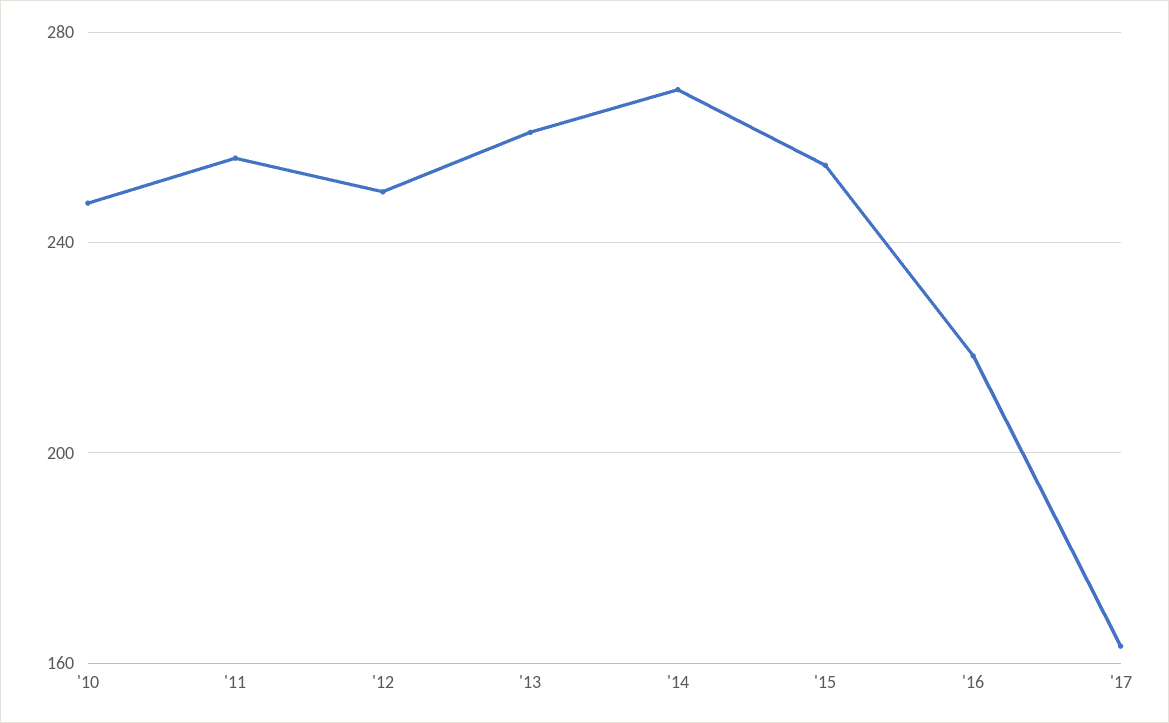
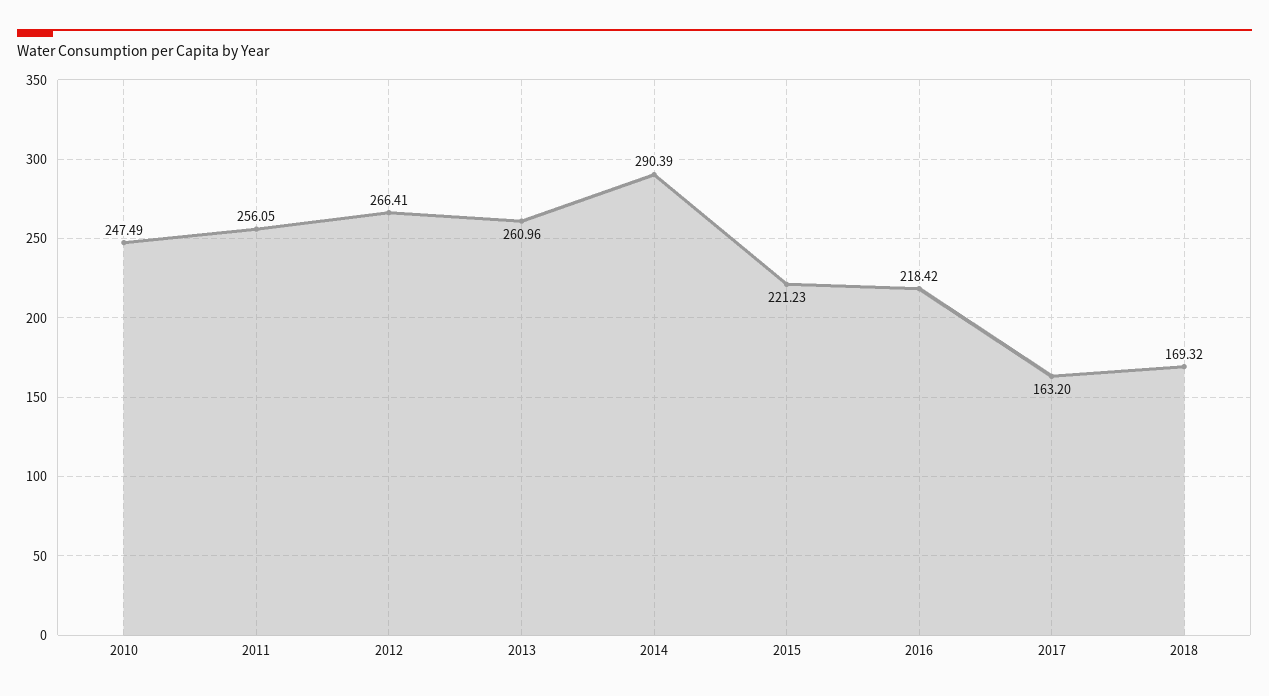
'12: 250 -> 266.41
'14: 270 -> 290.39
'15: 255 -> 221.23
2018: none -> 169.32

